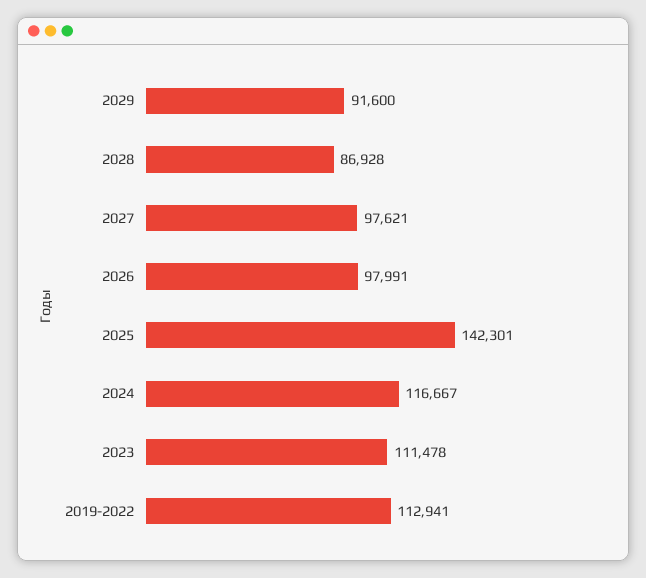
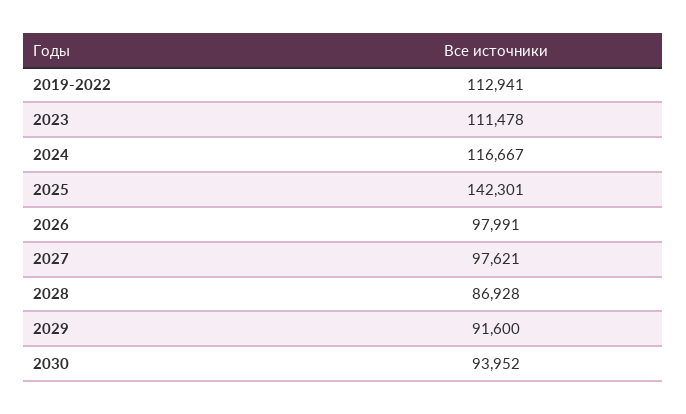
2030: none -> 93952

